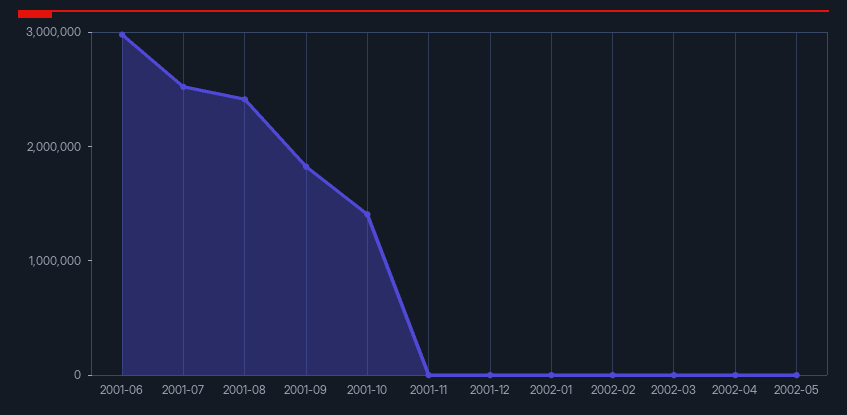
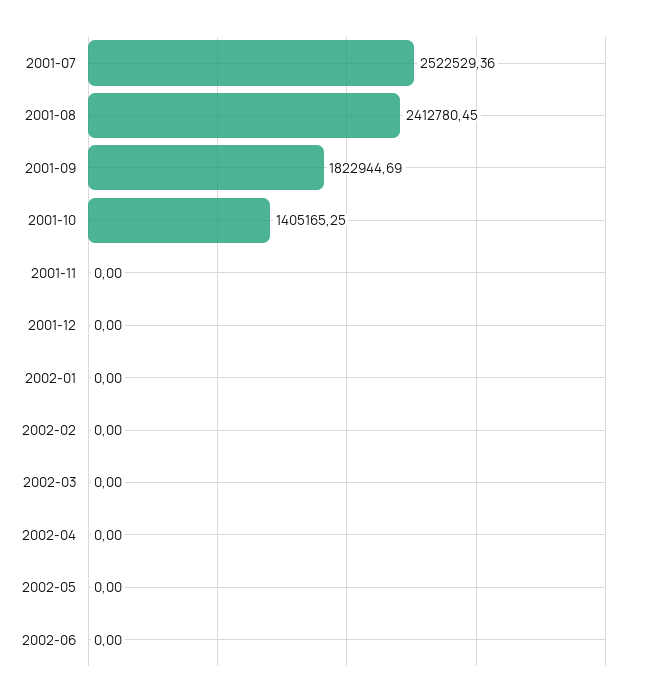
2001-06: 3000000 -> none
2002-06: none -> 0

